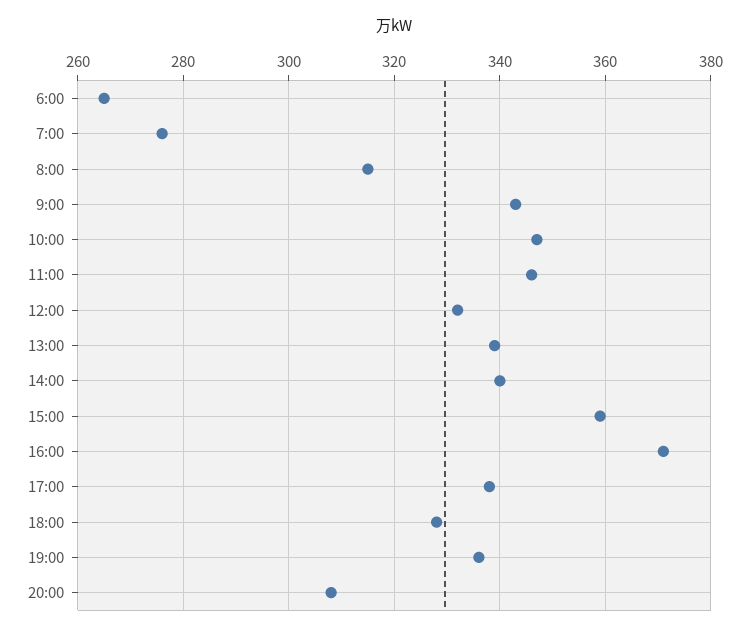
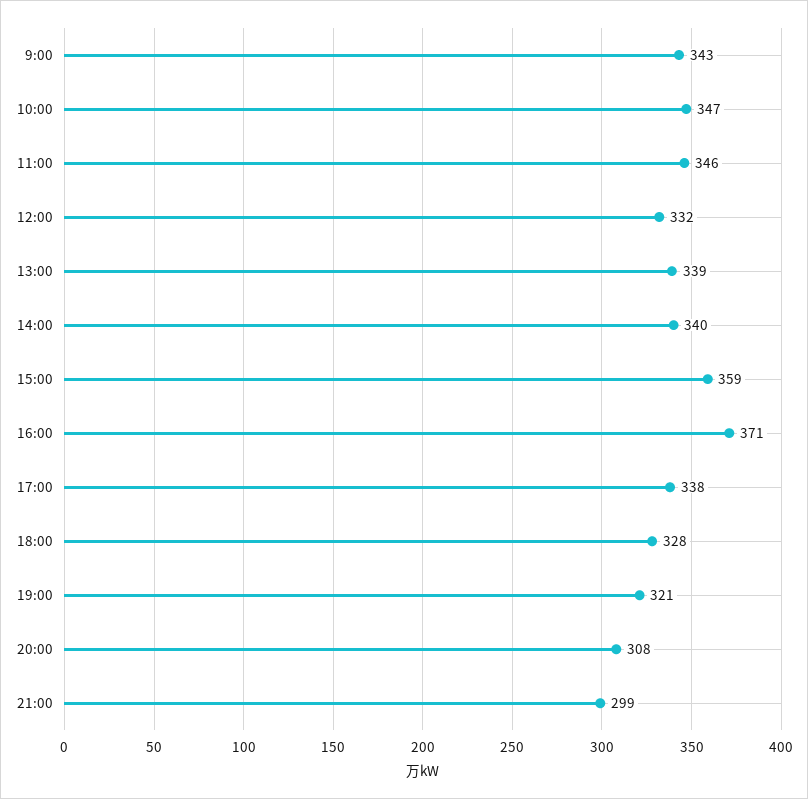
6:00: 265 -> none
7:00: 275 -> none
8:00: 315 -> none
19:00: 335 -> 321
21:00: none -> 299

